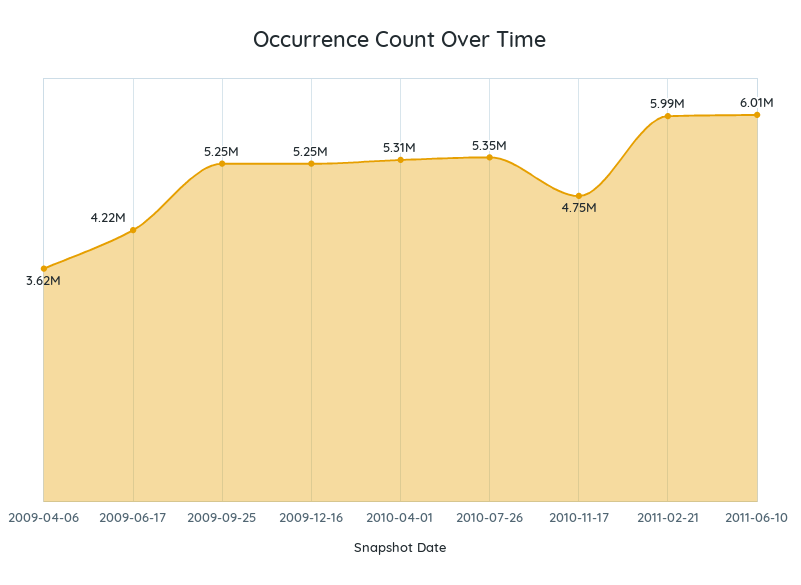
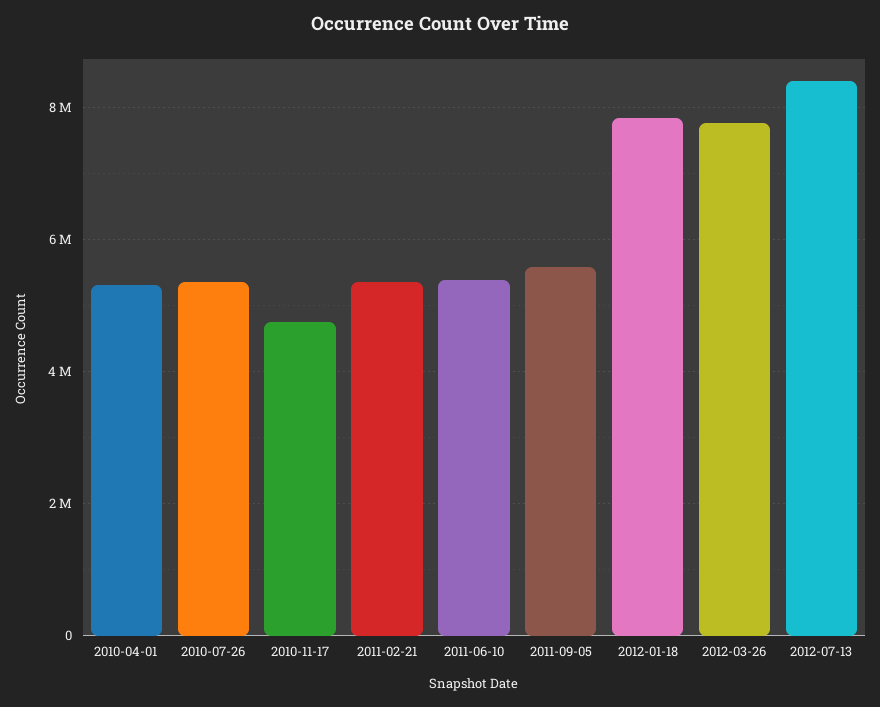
2009-04-06: 3620000 -> none
2009-06-17: 4220000 -> none
2009-09-25: 5250000 -> none
2009-12-16: 5250000 -> none
2011-02-21: 5990000 -> 5400000
2011-06-10: 6010000 -> 5400000
2011-09-05: none -> 5600000
2012-01-18: none -> 7800000
2012-03-26: none -> 7800000
2012-07-13: none -> 8400000

